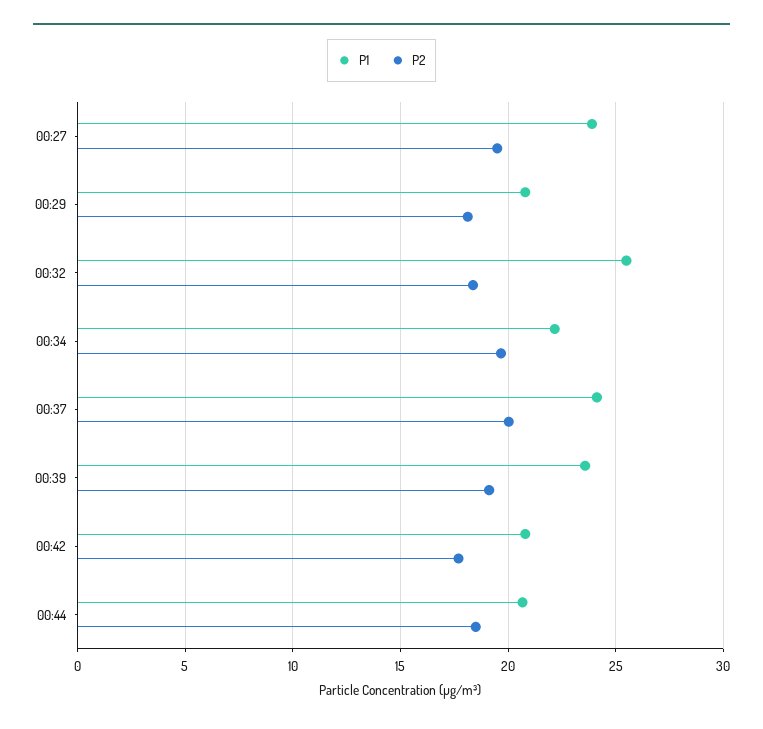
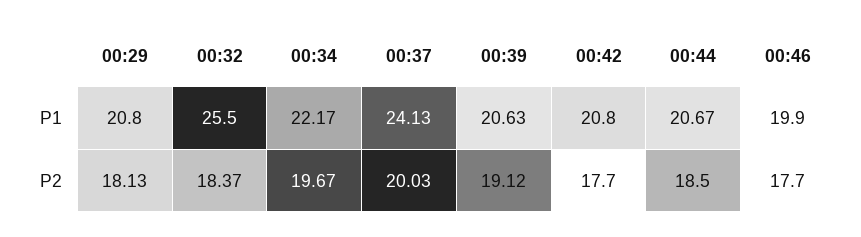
P1, 00:27: 24 -> none
P2, 00:27: 19.5 -> none
P1, 00:39: 23.5 -> 20.63
P1, 00:46: none -> 19.9
P2, 00:46: none -> 17.7

